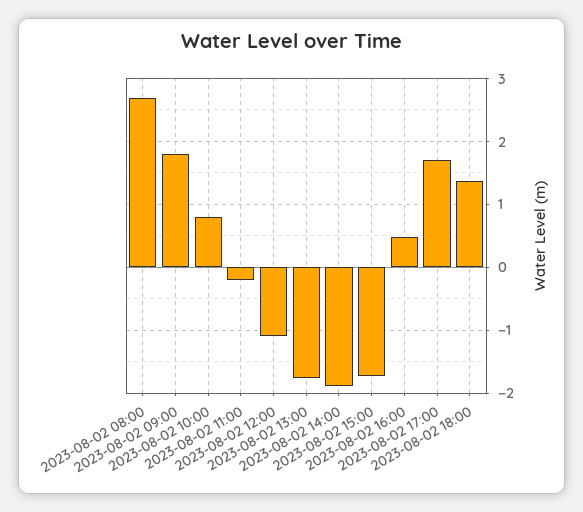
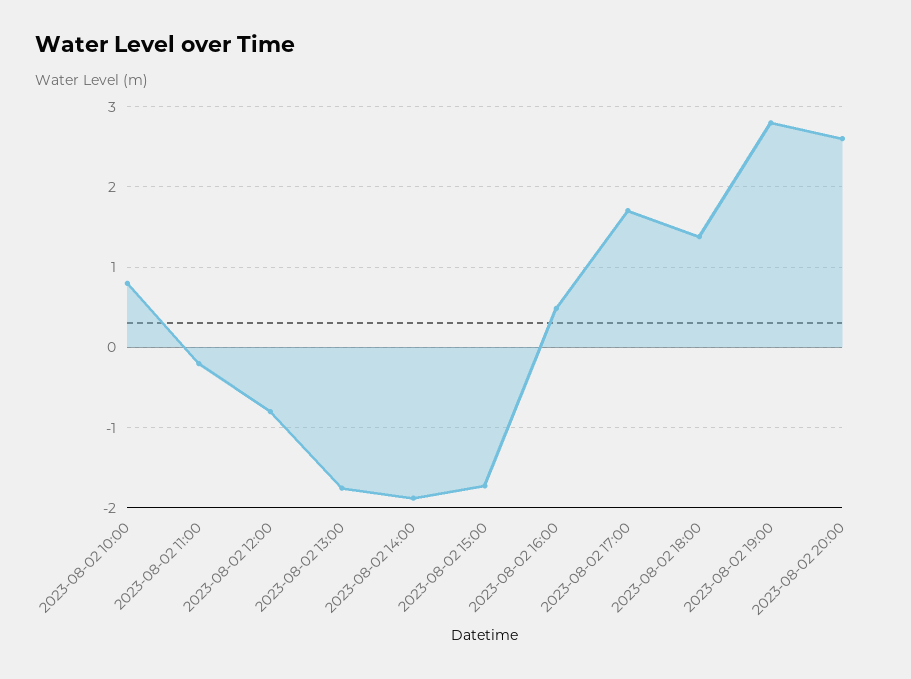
2023-08-02 08:00: 2.7 -> none
2023-08-02 09:00: 1.8 -> none
2023-08-02 12:00: -1.1 -> -0.8
2023-08-02 19:00: none -> 2.8
2023-08-02 20:00: none -> 2.6

